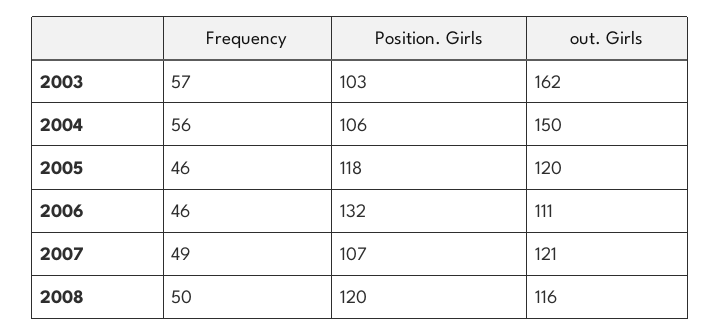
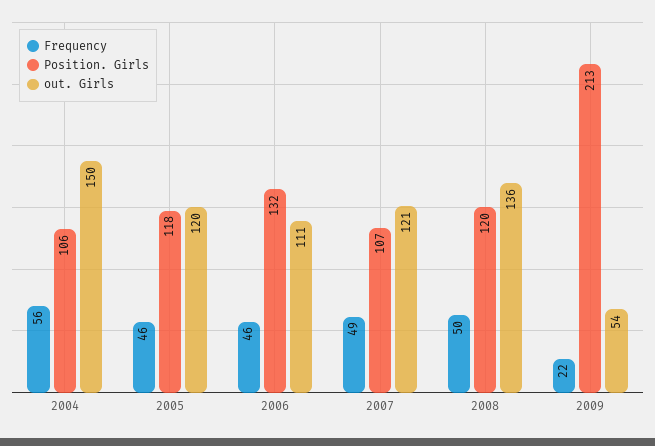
Frequency, 2003: 57 -> none
Position. Girls, 2003: 103 -> none
out. Girls, 2003: 162 -> none
out. Girls, 2008: 116 -> 136
Frequency, 2009: none -> 22
Position. Girls, 2009: none -> 213
out. Girls, 2009: none -> 54

